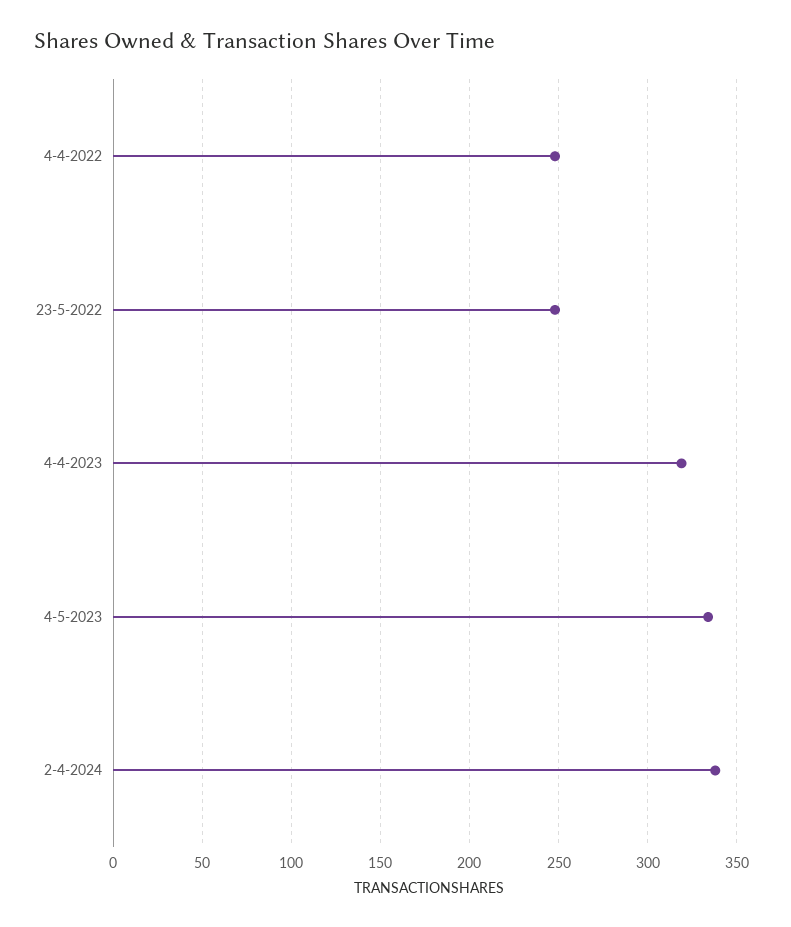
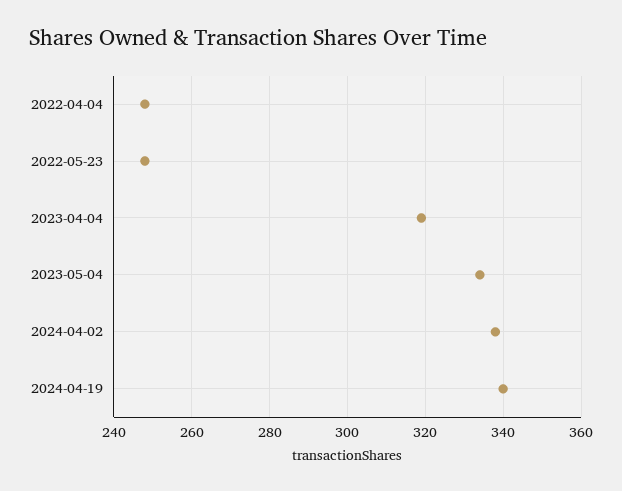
2024-04-19: none -> 340

